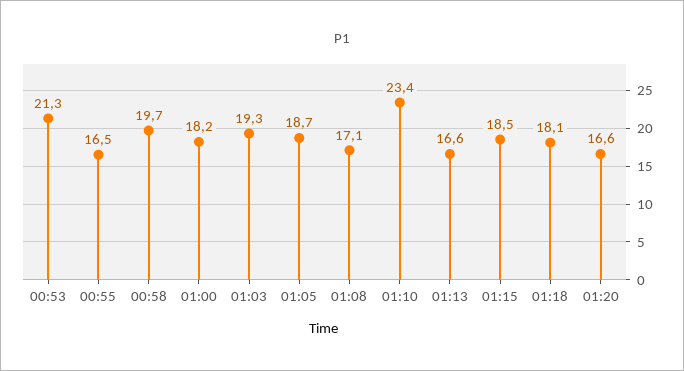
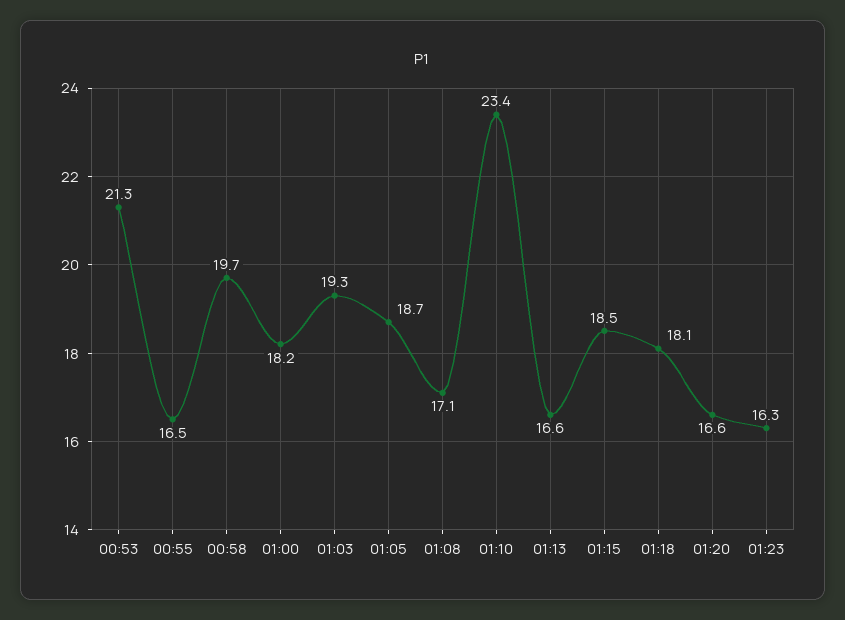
01:23: none -> 16.3

